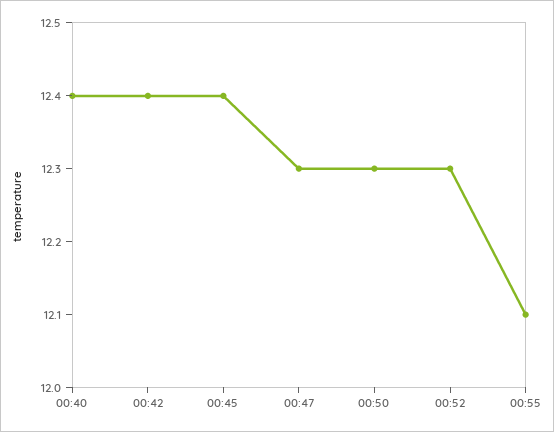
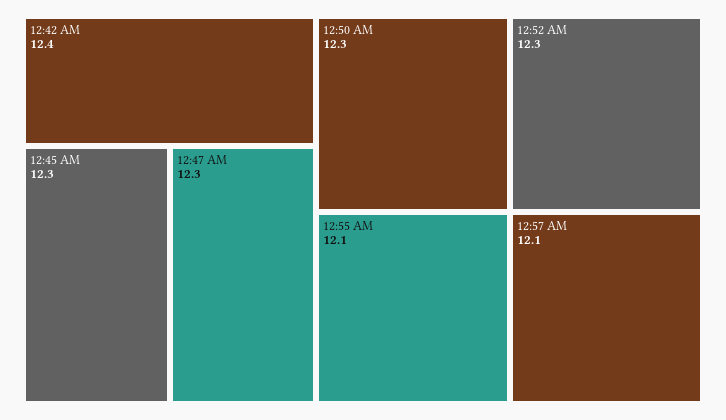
00:40: 12.4 -> none
00:45: 12.4 -> 12.3
12:57 AM: none -> 12.1

